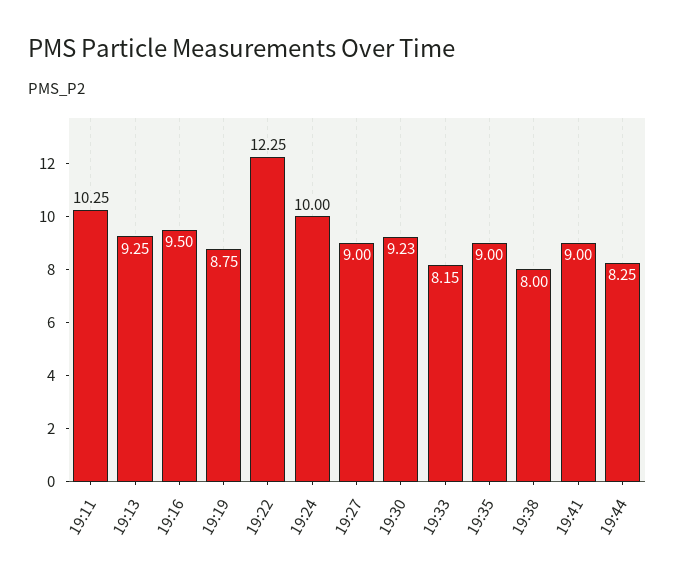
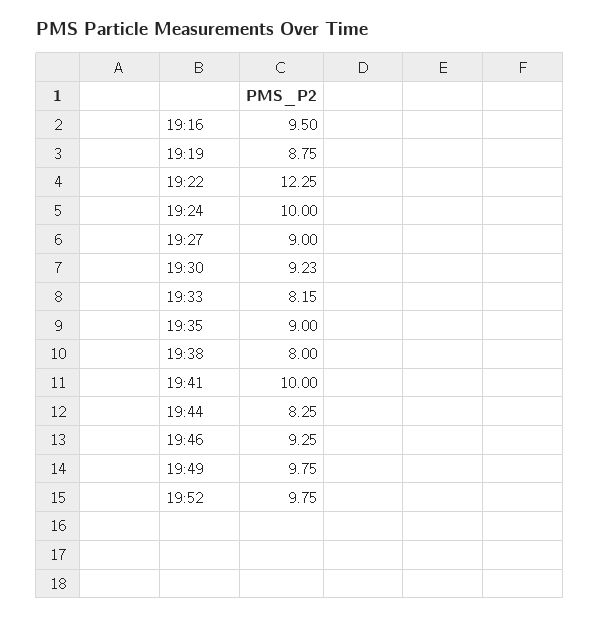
19:11: 10.25 -> none
19:13: 9.25 -> none
19:41: 9 -> 10
19:46: none -> 9.25
19:49: none -> 9.75
19:52: none -> 9.75

